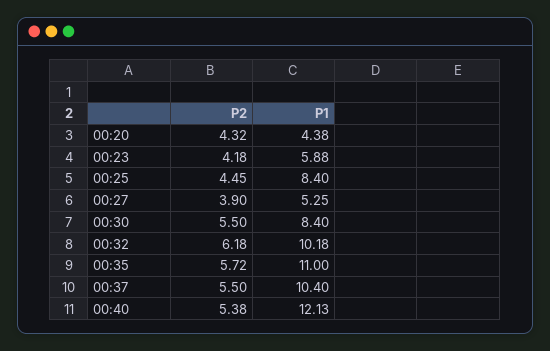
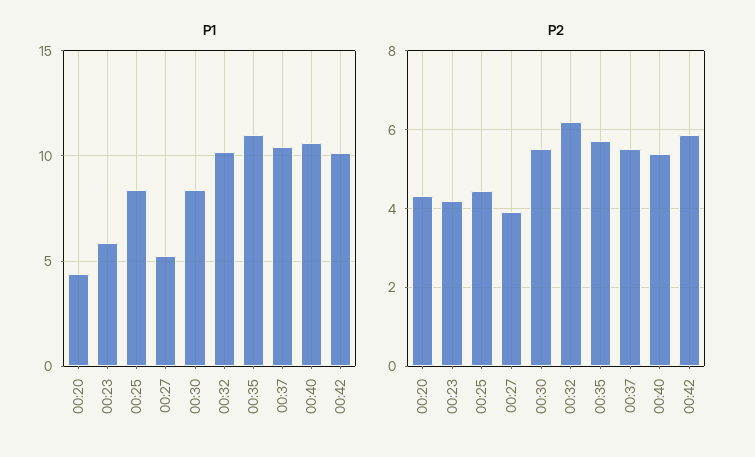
P1, 00:40: 12.13 -> 10.5
P1, 00:42: none -> 10
P2, 00:42: none -> 5.8

